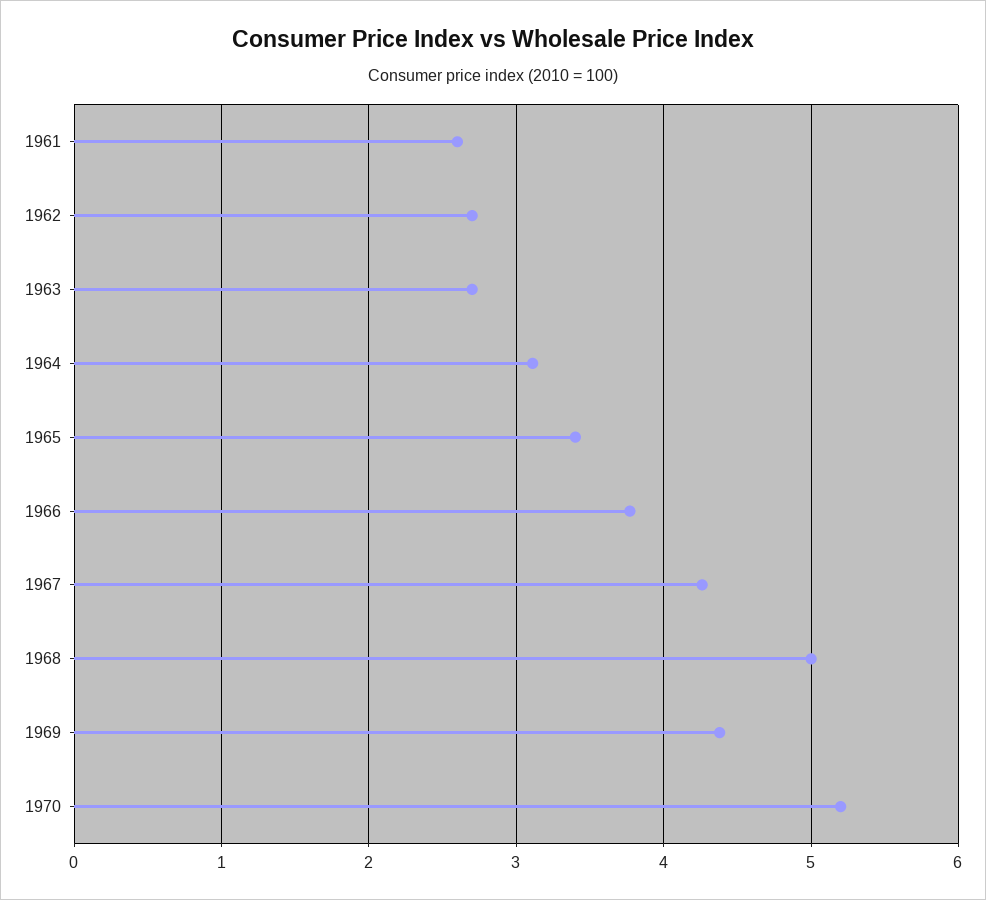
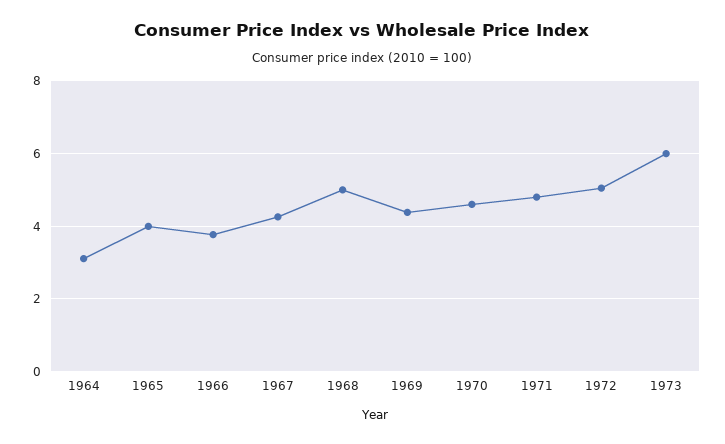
1961: 2.6 -> none
1962: 2.7 -> none
1963: 2.7 -> none
1965: 3.4 -> 4
1970: 5.2 -> 4.6
1971: none -> 4.8
1972: none -> 5
1973: none -> 6

